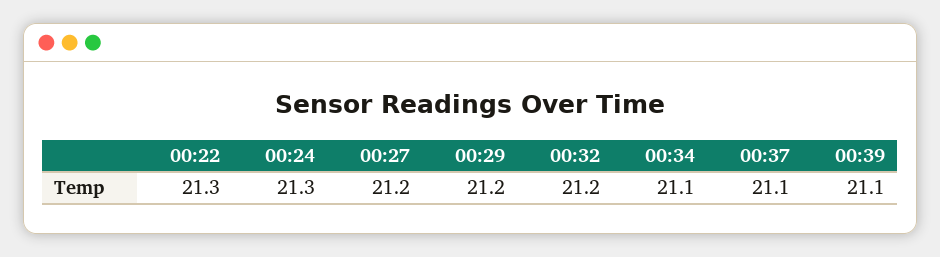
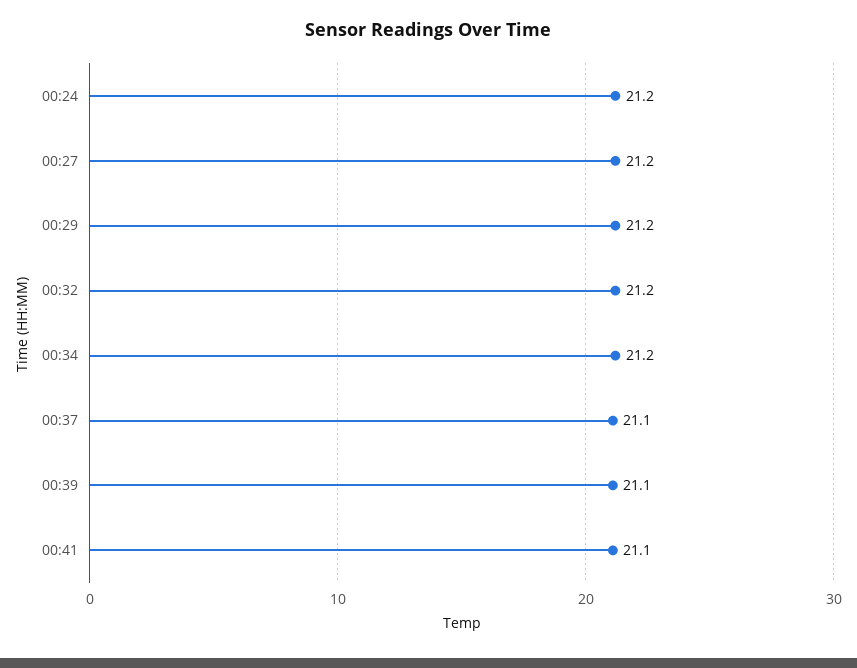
00:22: 21.3 -> none
00:24: 21.3 -> 21.2
00:34: 21.1 -> 21.2
00:41: none -> 21.1

